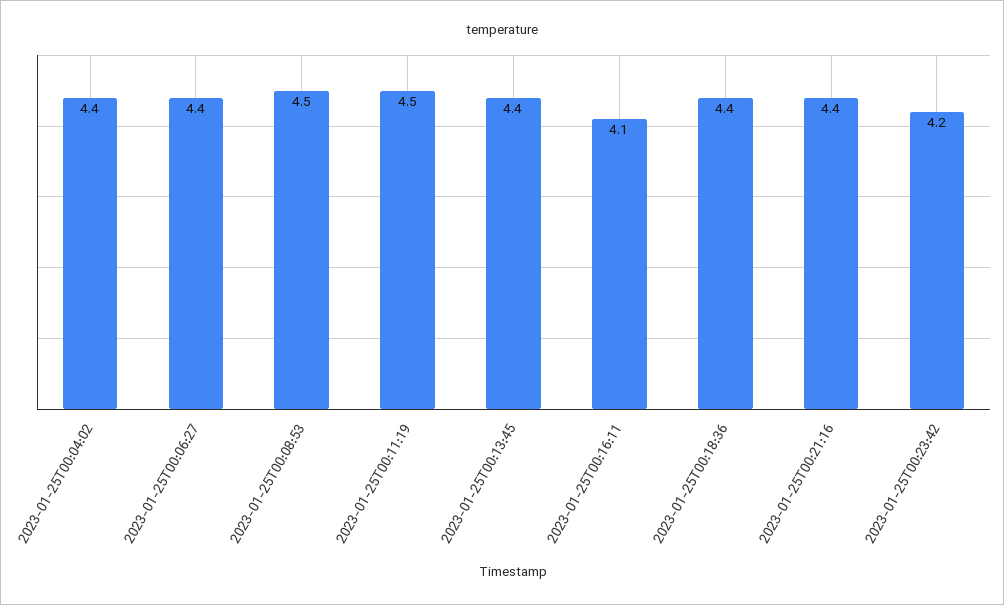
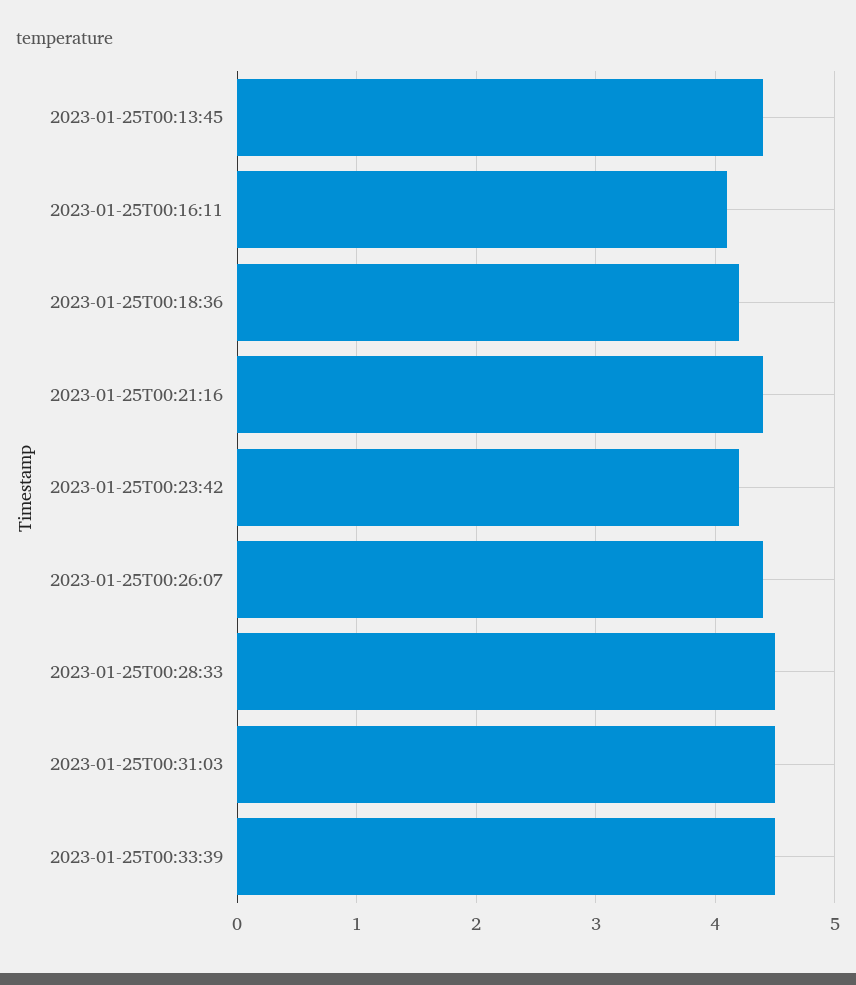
2023-01-25T00:04:02: 4.4 -> none
2023-01-25T00:06:27: 4.4 -> none
2023-01-25T00:08:53: 4.5 -> none
2023-01-25T00:11:19: 4.5 -> none
2023-01-25T00:18:36: 4.4 -> 4.2
2023-01-25T00:26:07: none -> 4.4
2023-01-25T00:28:33: none -> 4.5
2023-01-25T00:31:03: none -> 4.5
2023-01-25T00:33:39: none -> 4.5

